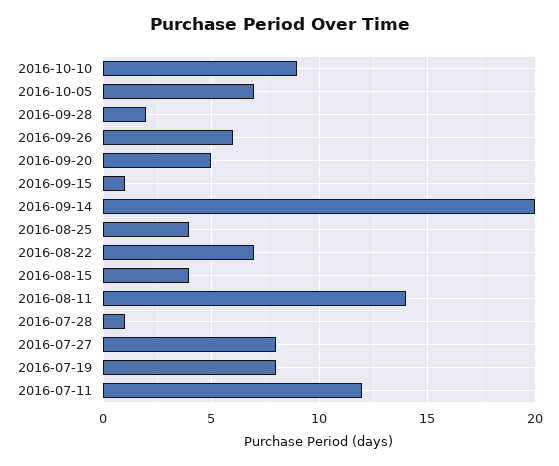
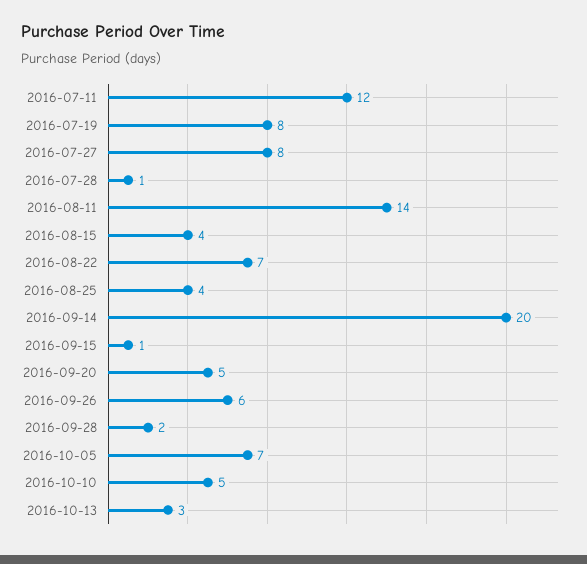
2016-10-10: 9 -> 5
2016-10-13: none -> 3

